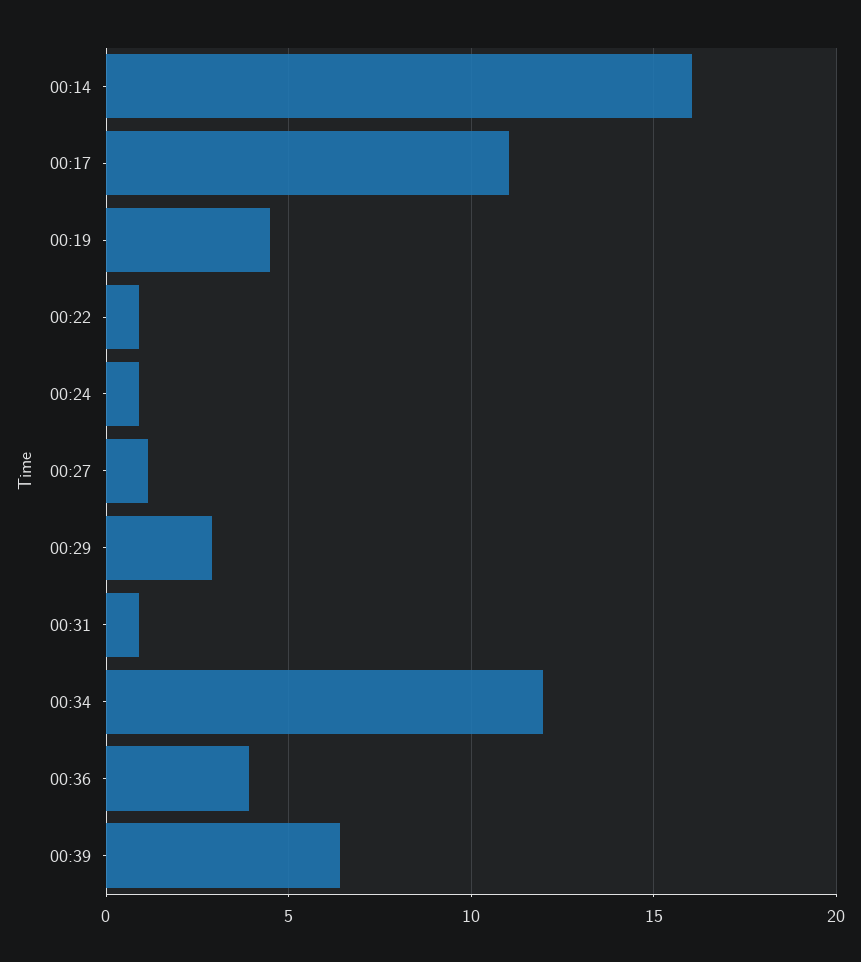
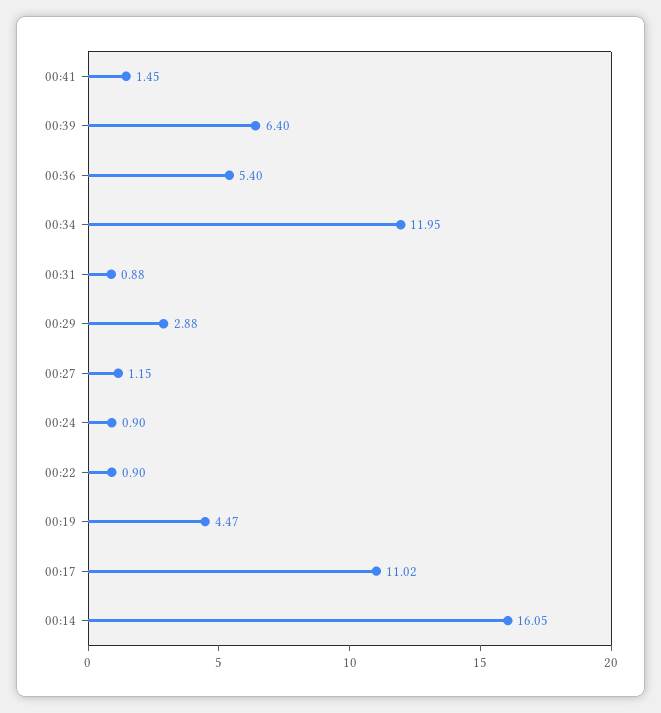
00:36: 4 -> 5.4
00:41: none -> 1.45

